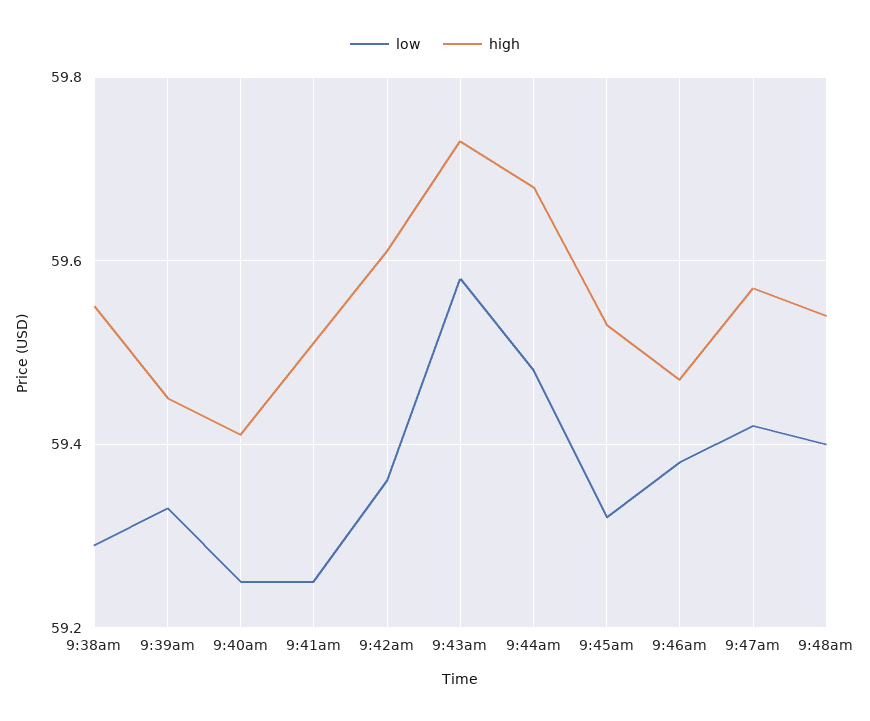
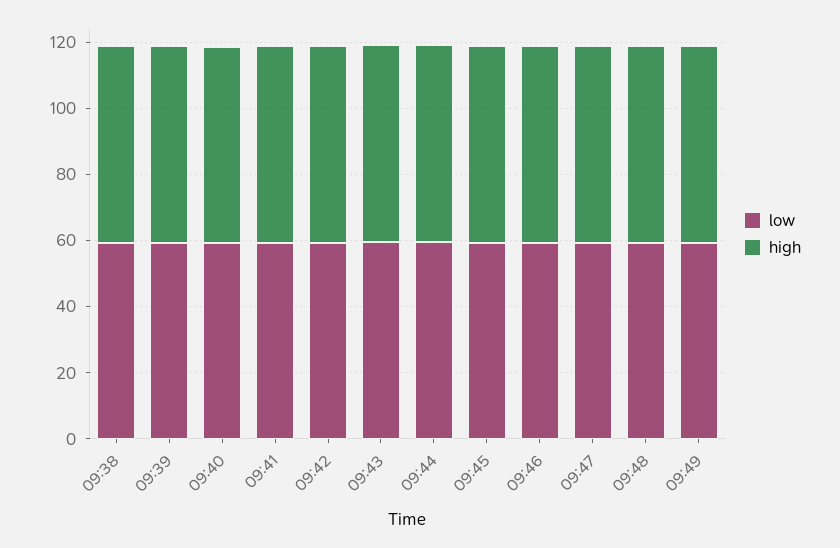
low, 09:49: none -> 60
high, 09:49: none -> 60

